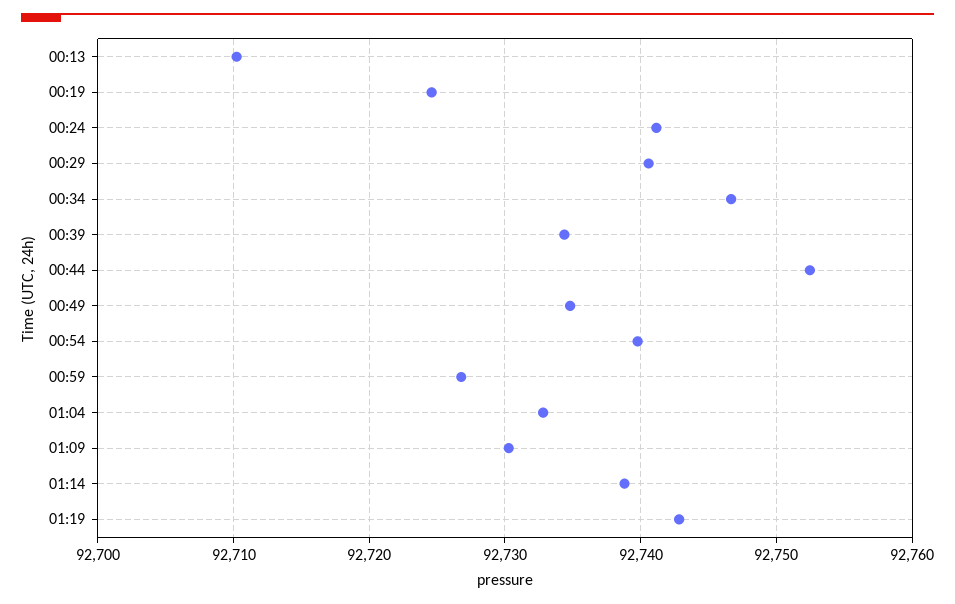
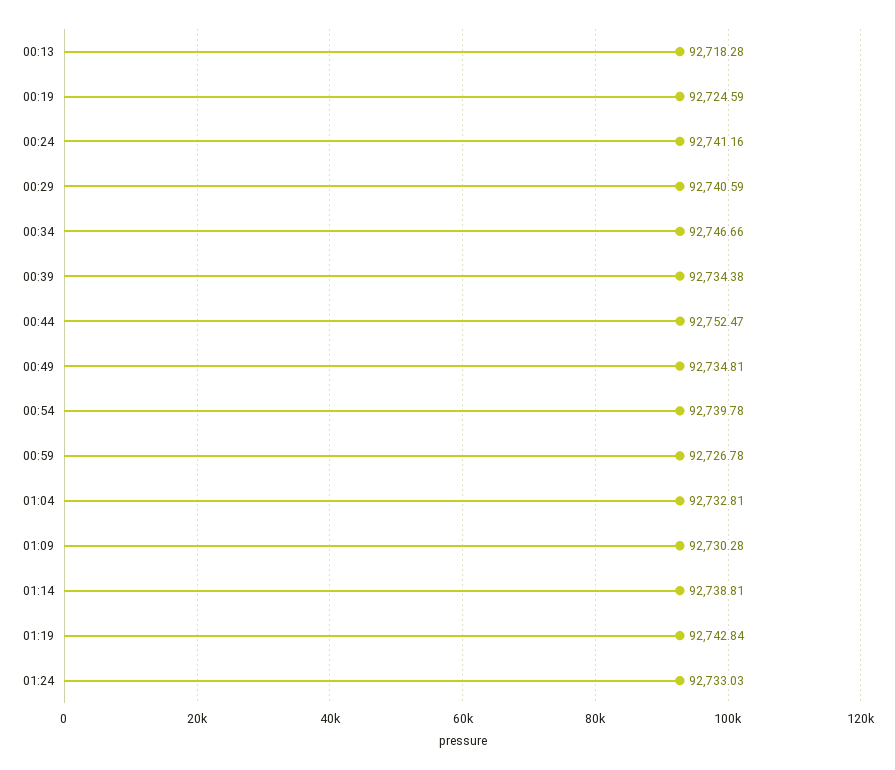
00:13: 92710 -> 92718.28
01:24: none -> 92733.03

